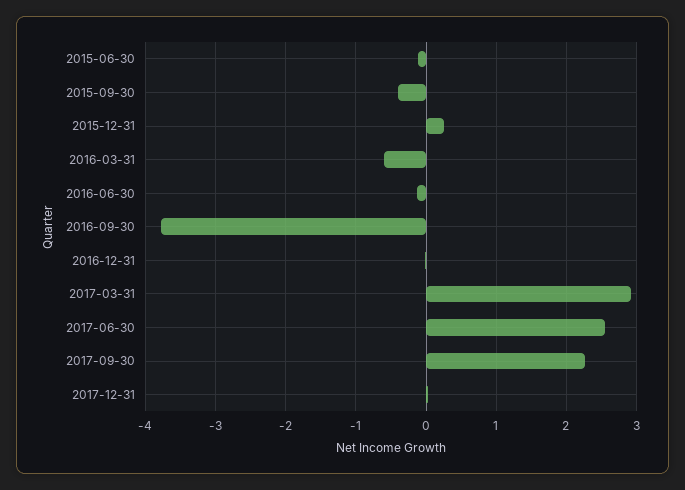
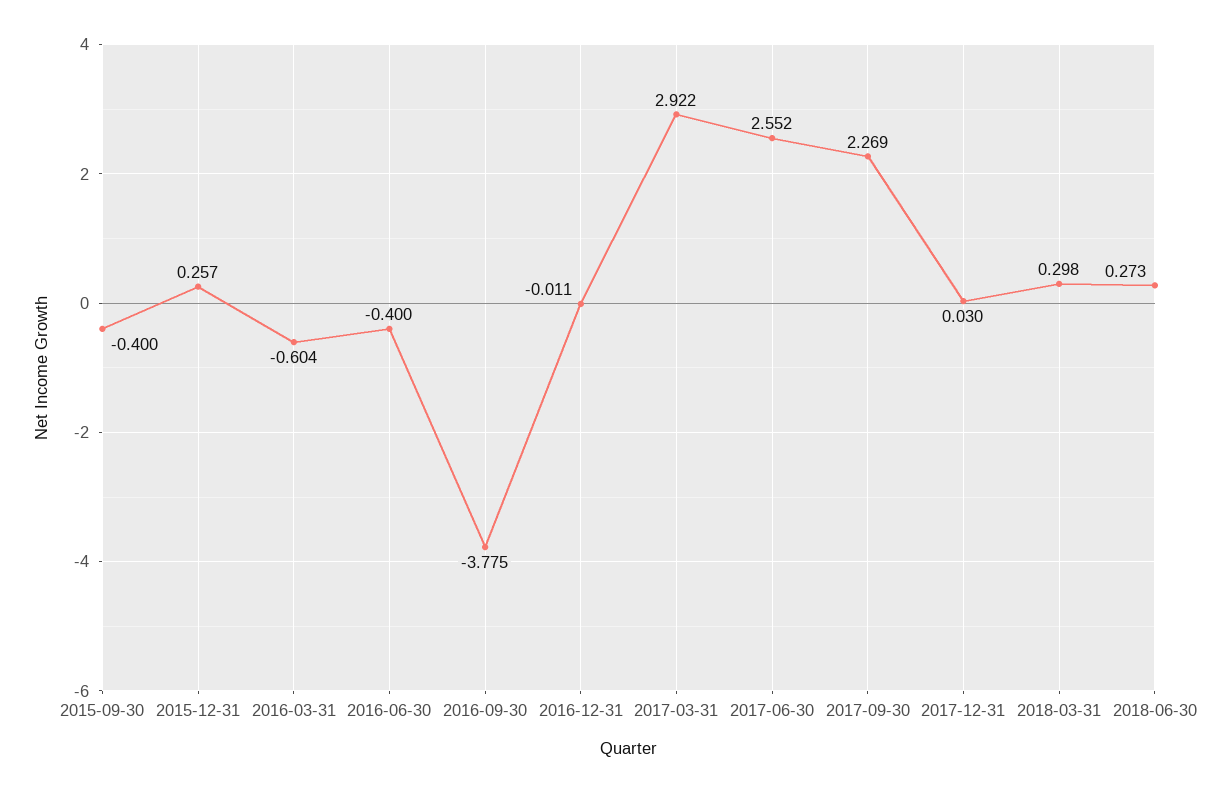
2015-06-30: -0.1 -> none
2016-06-30: -0.1 -> -0.4
2018-03-31: none -> 0.298
2018-06-30: none -> 0.273

